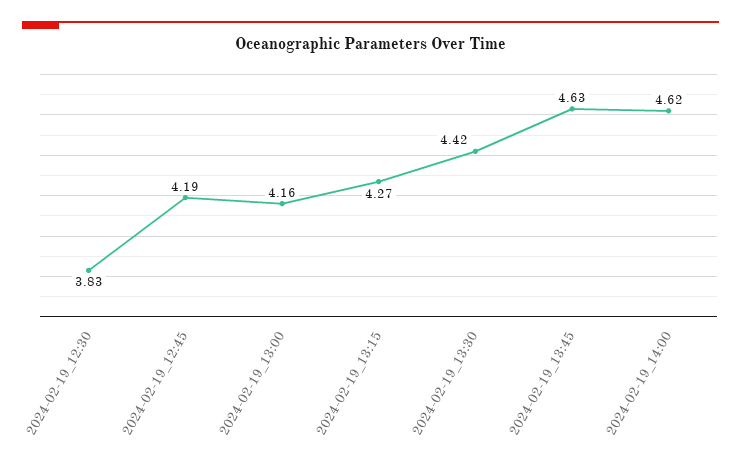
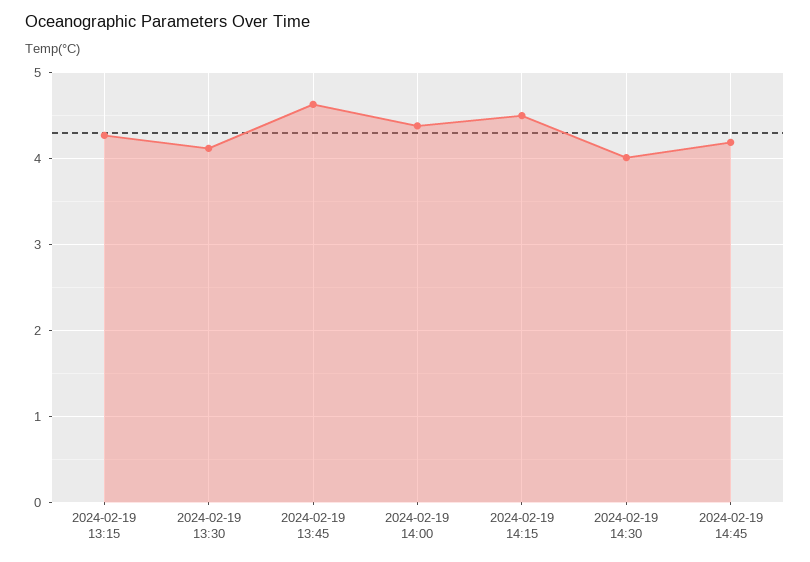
2024-02-19_12:30: 3.83 -> none
2024-02-19_12:45: 4.19 -> none
2024-02-19_13:00: 4.16 -> none
2024-02-19_13:30: 4.42 -> 4.1
2024-02-19_14:00: 4.62 -> 4.4
2024-02-19 14:15: none -> 4.5
2024-02-19 14:30: none -> 4
2024-02-19 14:45: none -> 4.2

